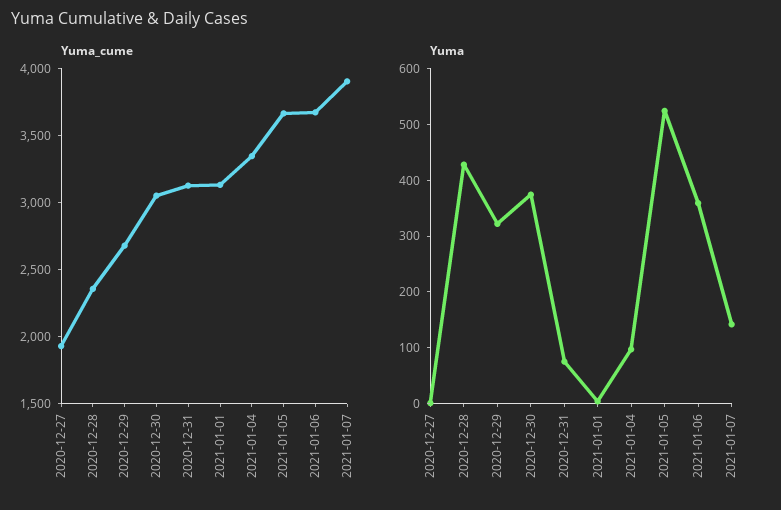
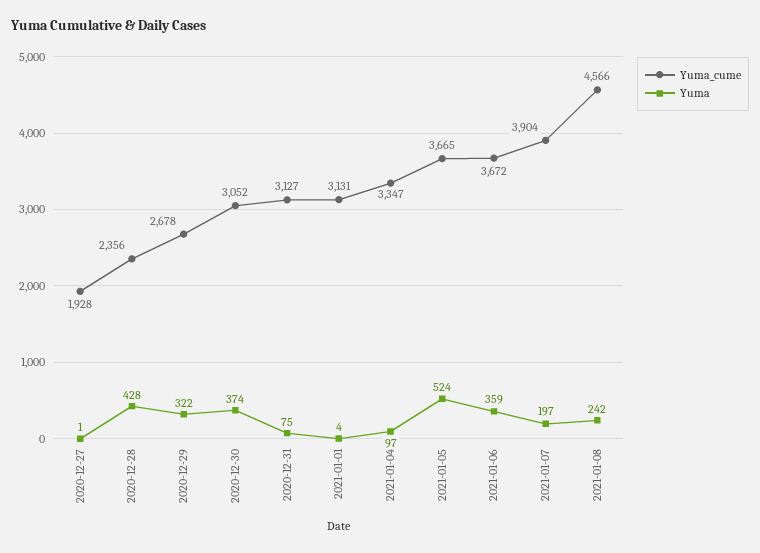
Yuma, 2021-01-07: 140 -> 197
Yuma_cume, 2021-01-08: none -> 4566
Yuma, 2021-01-08: none -> 242

